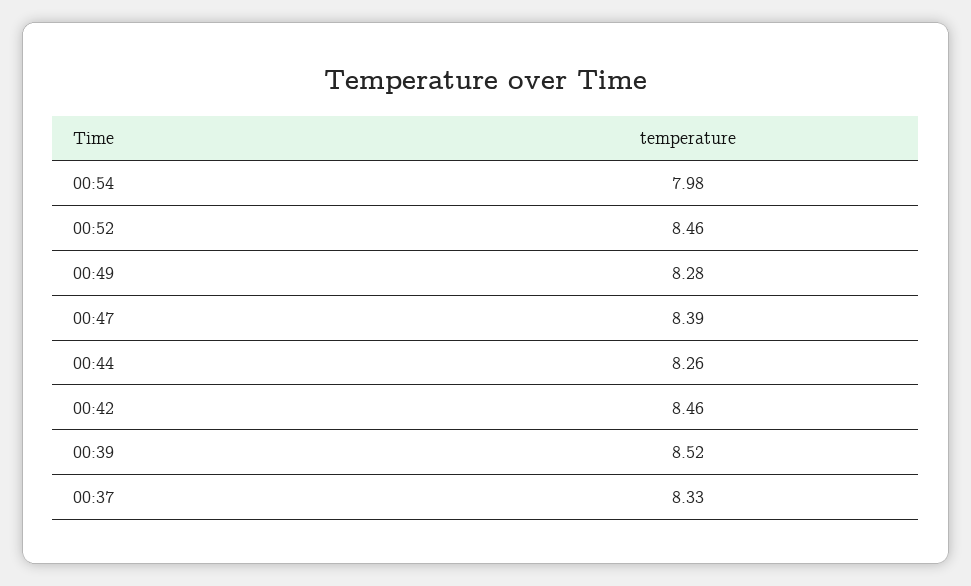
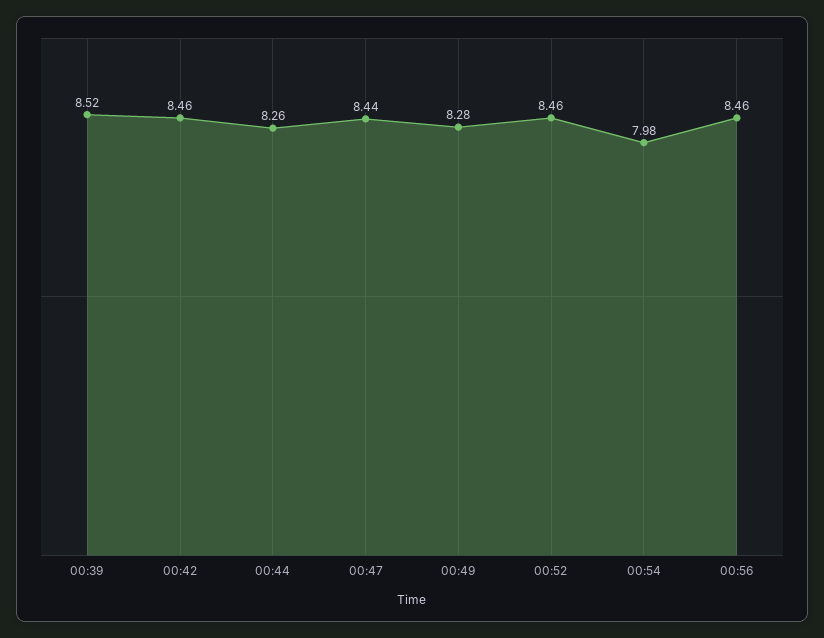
00:47: 8.39 -> 8.44
00:37: 8.33 -> none
00:56: none -> 8.46

